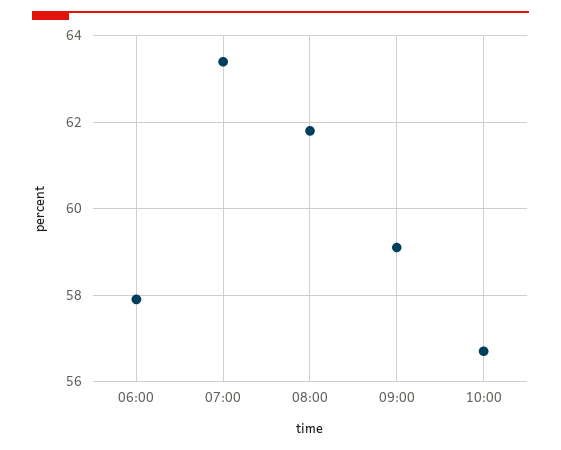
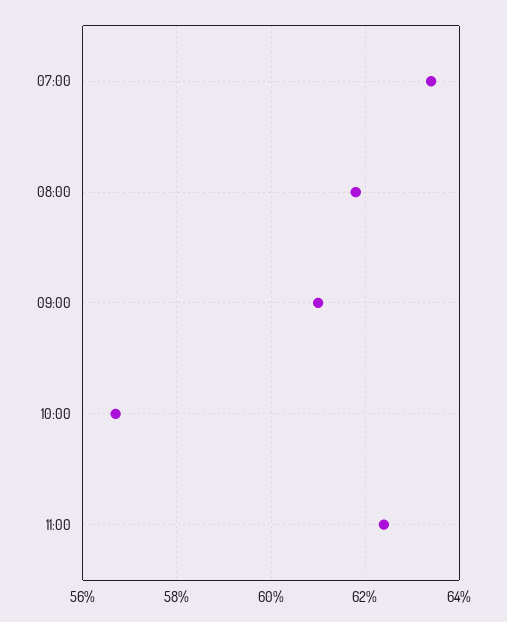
06:00: 58 -> none
09:00: 59 -> 61
11:00: none -> 62.5

